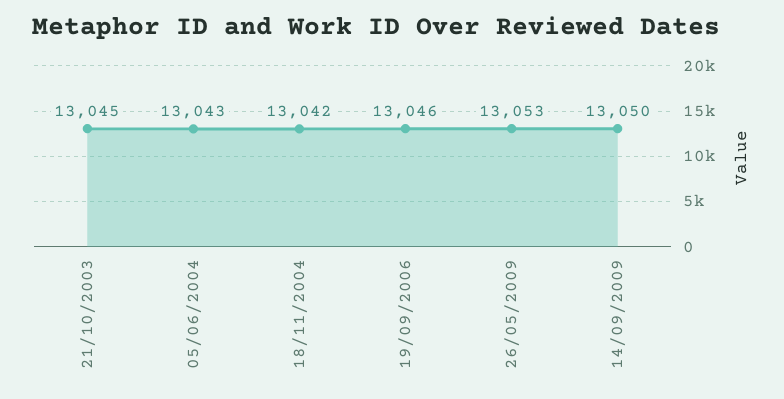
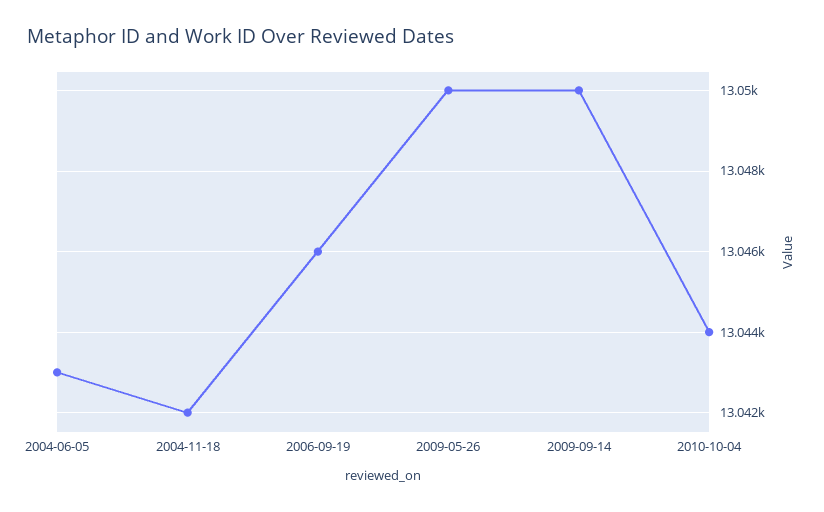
21/10/2003: 13045 -> none
26/05/2009: 13053 -> 13050
2010-10-04: none -> 13044

